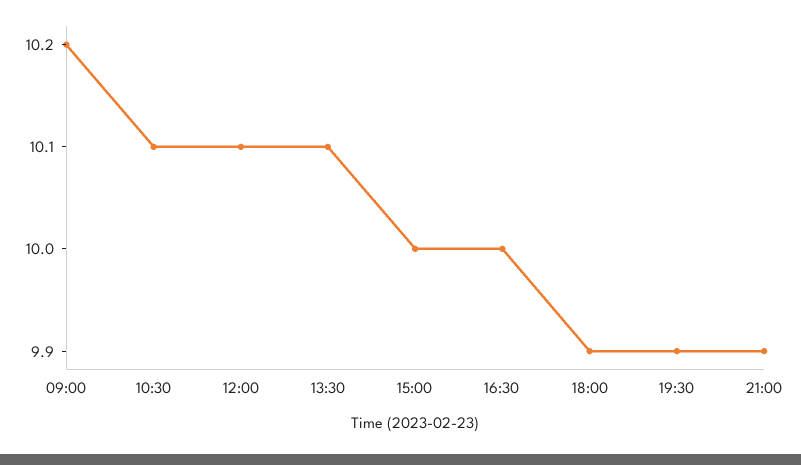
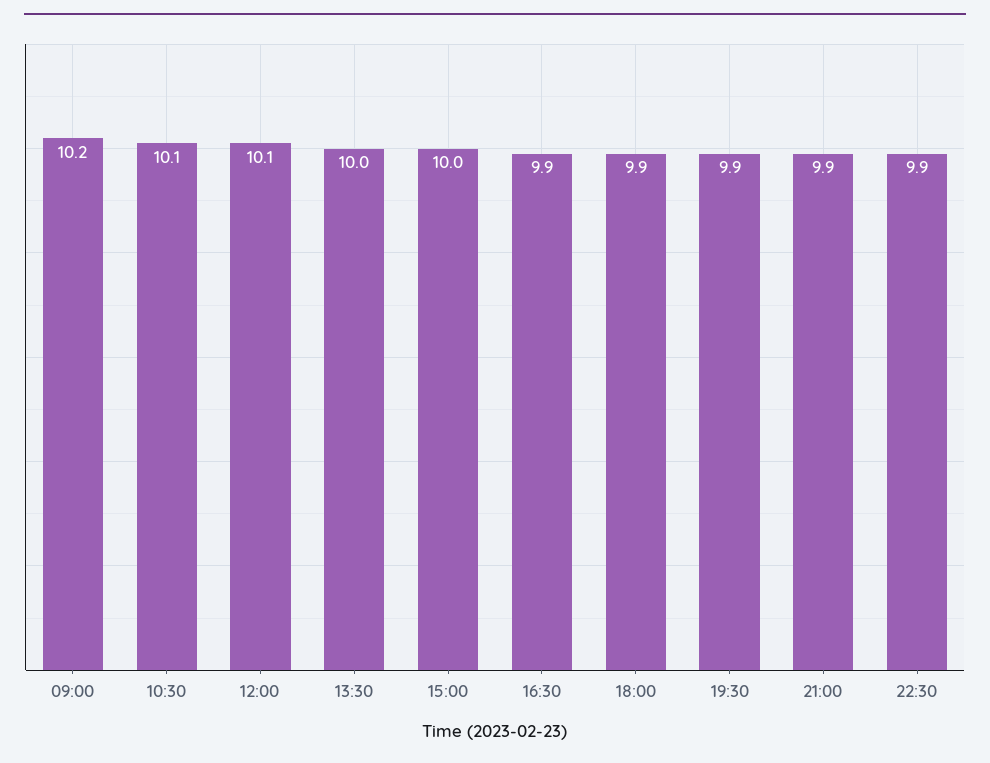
13:30: 10.1 -> 10
16:30: 10 -> 9.9
22:30: none -> 9.9

